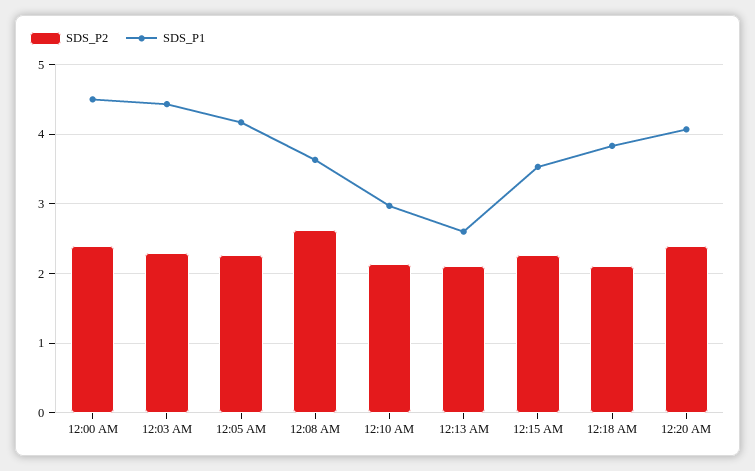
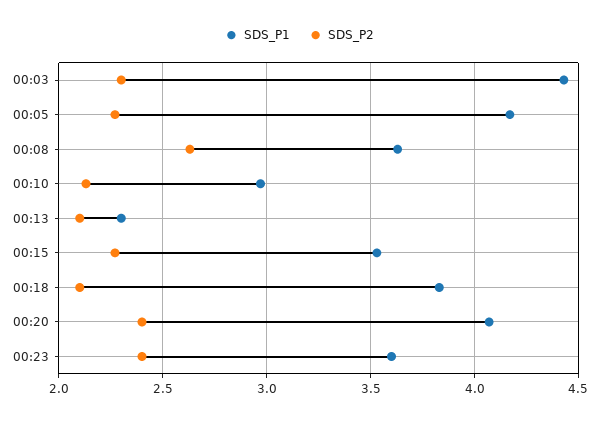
SDS_P2, 12:00 AM: 2.4 -> none
SDS_P1, 12:00 AM: 4.5 -> none
SDS_P1, 12:13 AM: 2.6 -> 2.3
SDS_P1, 00:23: none -> 3.6
SDS_P2, 00:23: none -> 2.4

